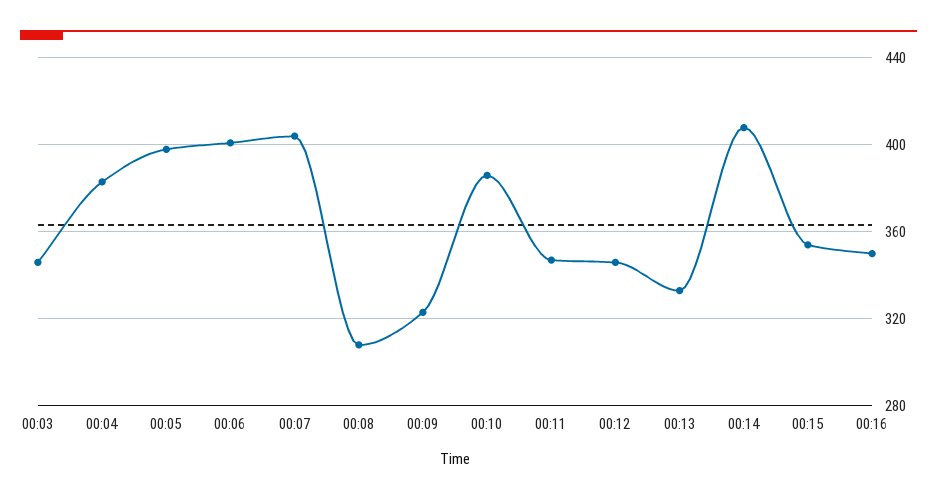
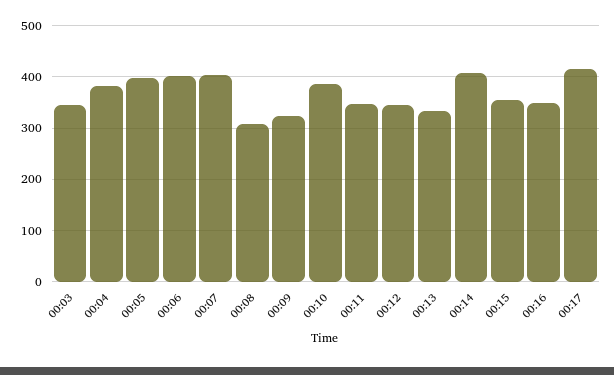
00:17: none -> 420

